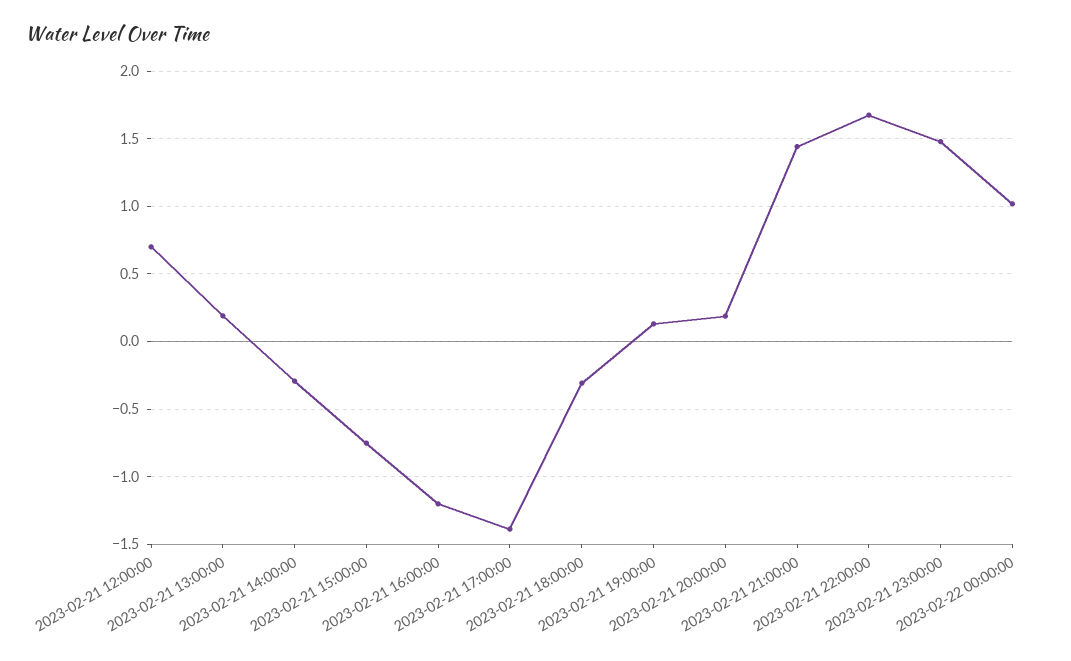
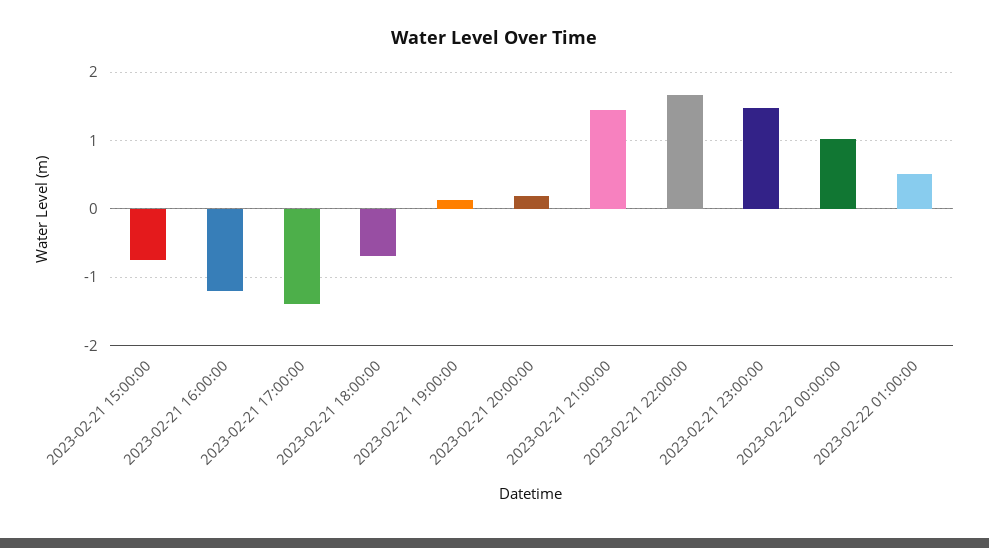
2023-02-21 12:00:00: 0.7 -> none
2023-02-21 13:00:00: 0.2 -> none
2023-02-21 14:00:00: -0.3 -> none
2023-02-21 18:00:00: -0.3 -> -0.7
2023-02-22 01:00:00: none -> 0.5

